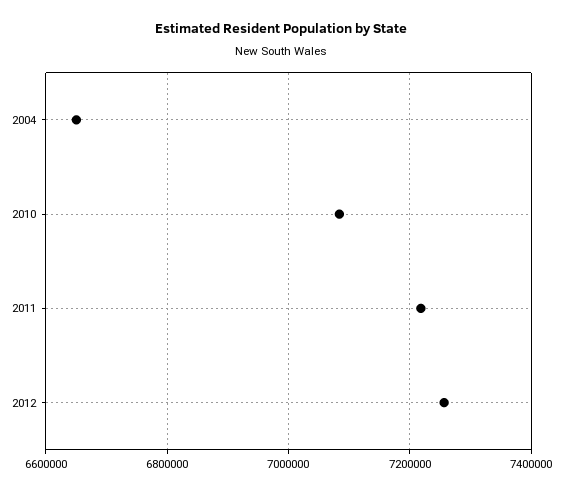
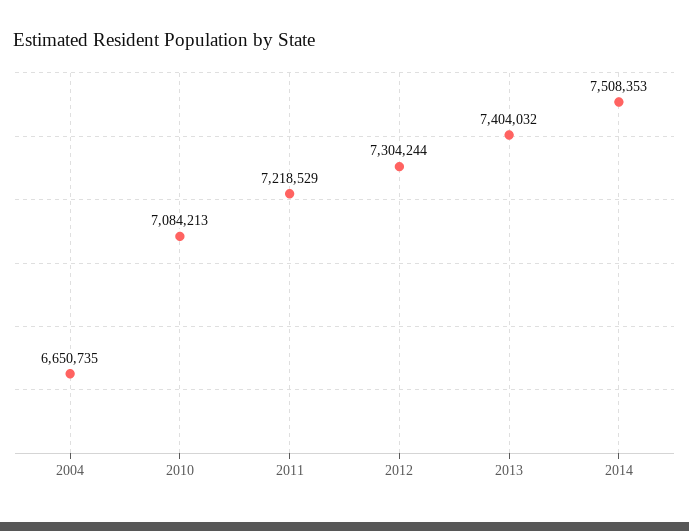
2012: 7260000 -> 7304244
2013: none -> 7404032
2014: none -> 7508353

